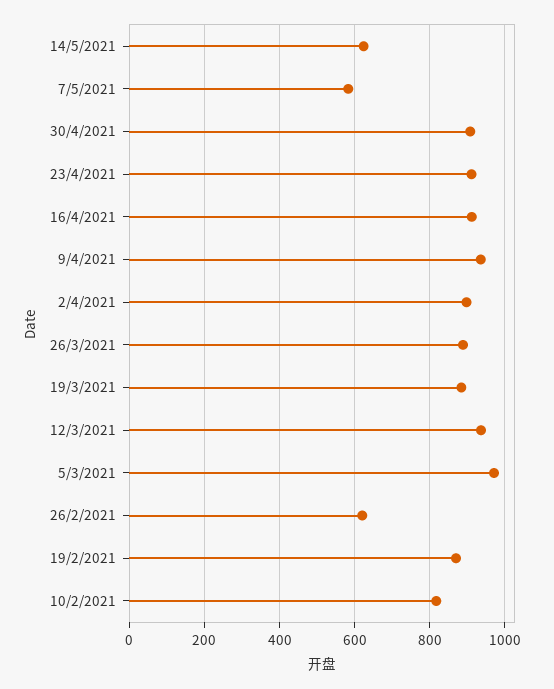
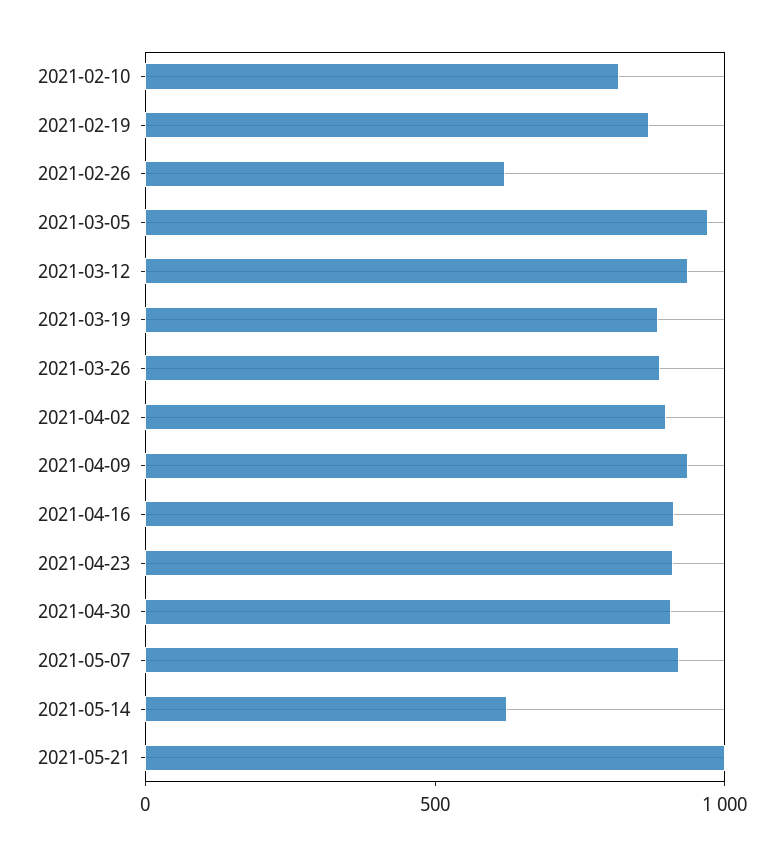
7/5/2021: 580 -> 900
2021-05-21: none -> 1000

